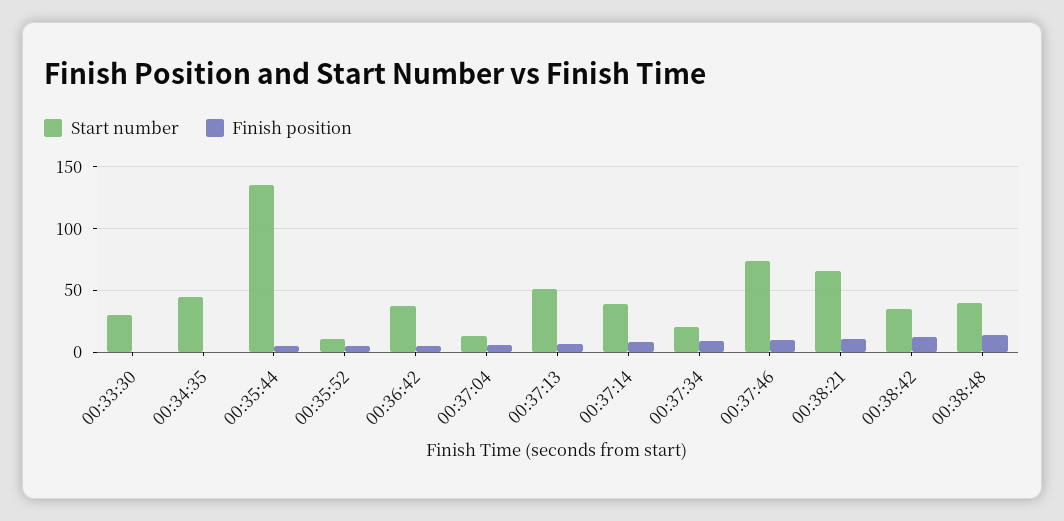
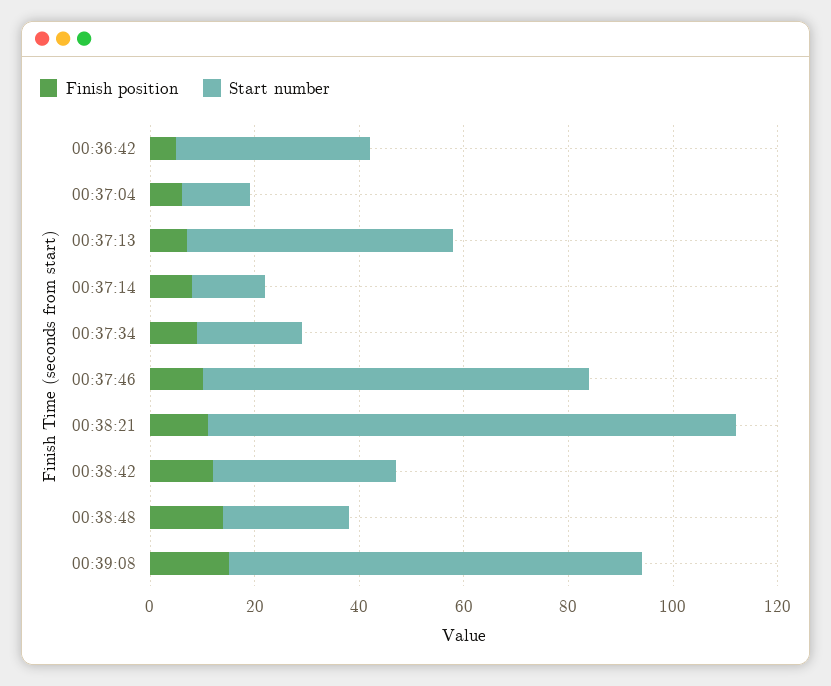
Start number, 00:33:30: 30 -> none
Finish position, 00:33:30: 0 -> none
Start number, 00:34:35: 45 -> none
Finish position, 00:34:35: 0 -> none
Start number, 00:35:44: 135 -> none
Finish position, 00:35:44: 5 -> none
Start number, 00:35:52: 10 -> none
Finish position, 00:35:52: 5 -> none
Start number, 00:37:14: 40 -> 15
Start number, 00:38:21: 65 -> 100
Start number, 00:38:48: 40 -> 25
Finish position, 00:39:08: none -> 15
Start number, 00:39:08: none -> 80

